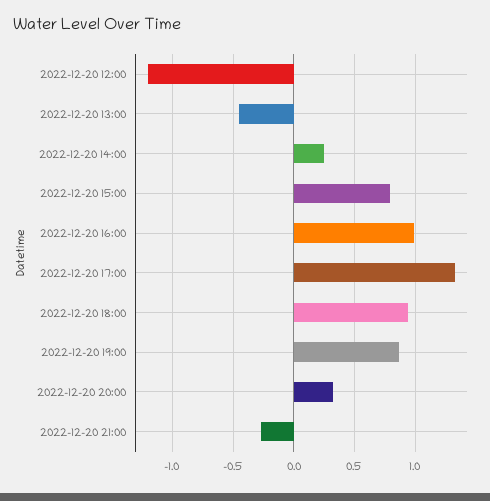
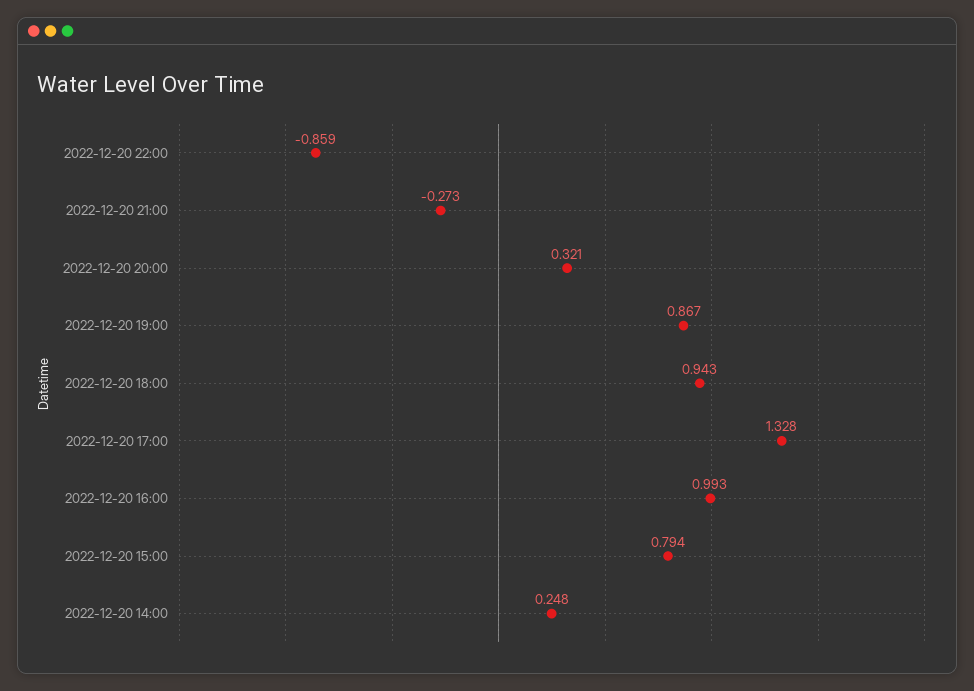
2022-12-20 12:00: -1.2 -> none
2022-12-20 13:00: -0.45 -> none
2022-12-20 22:00: none -> -0.859

